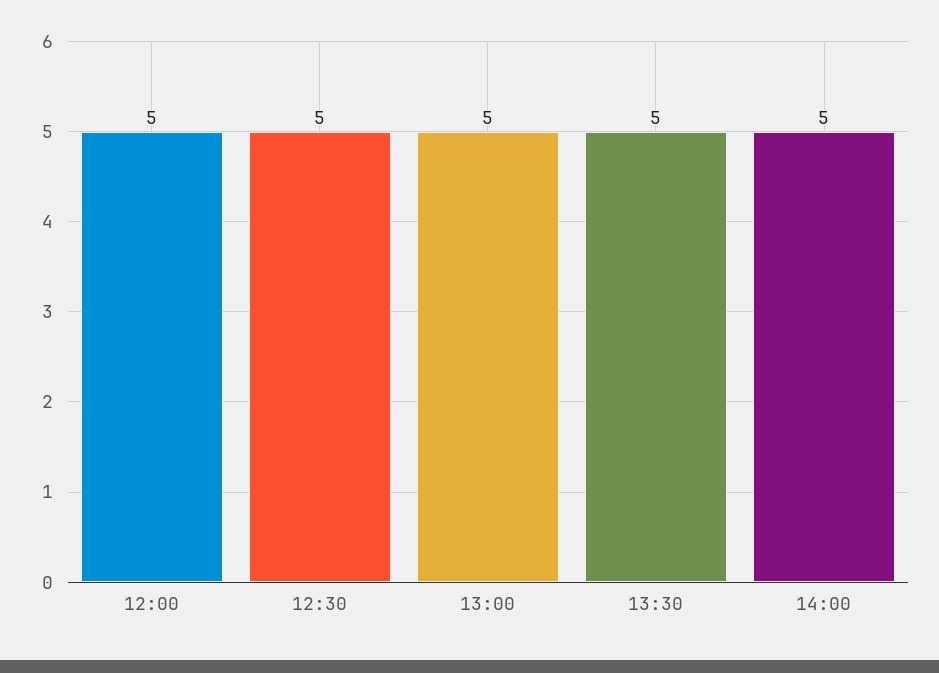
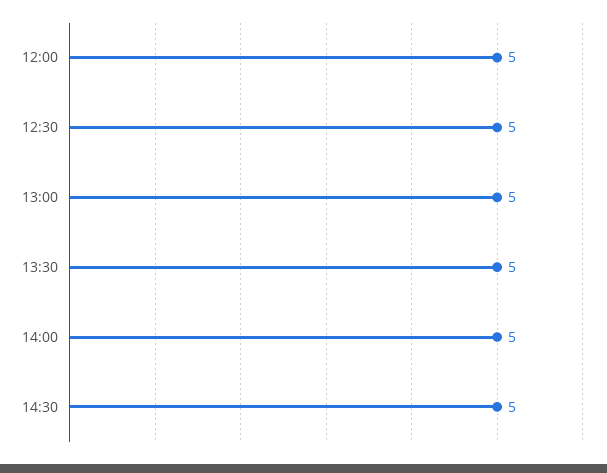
14:30: none -> 5

